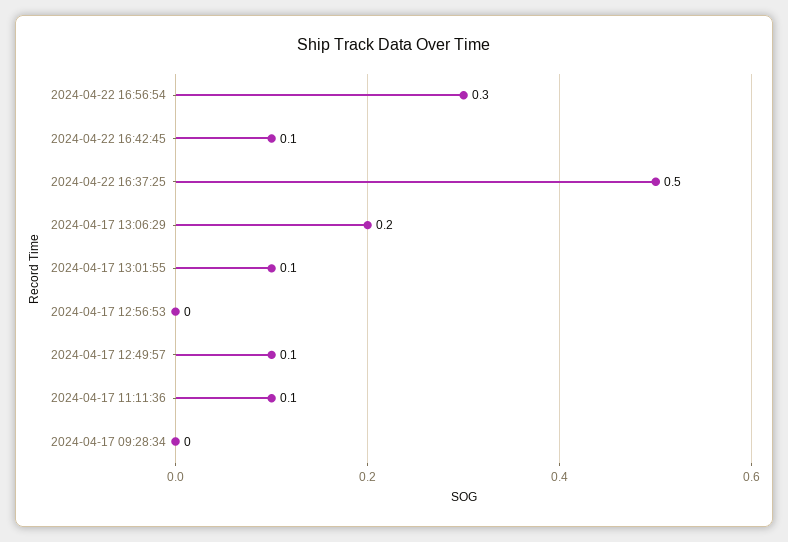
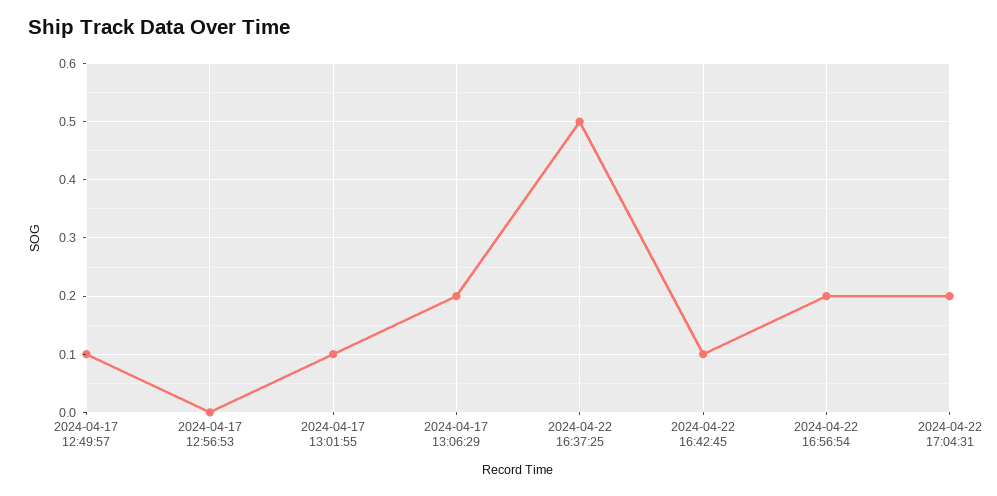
2024-04-22 16:56:54: 0.3 -> 0.2
2024-04-17 11:11:36: 0.1 -> none
2024-04-17 09:28:34: 0 -> none
2024-04-22 17:04:31: none -> 0.2

